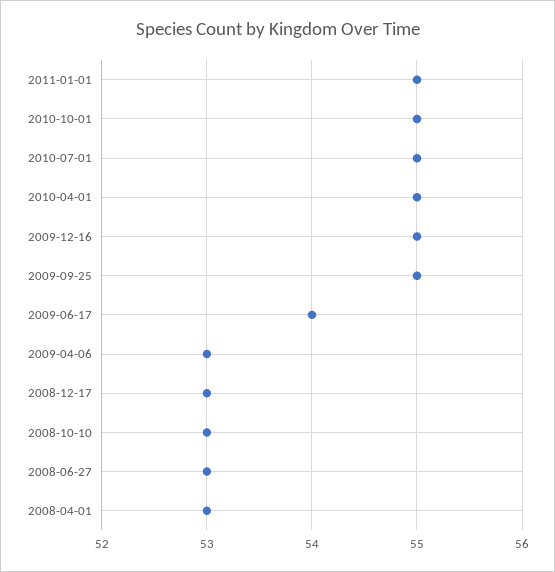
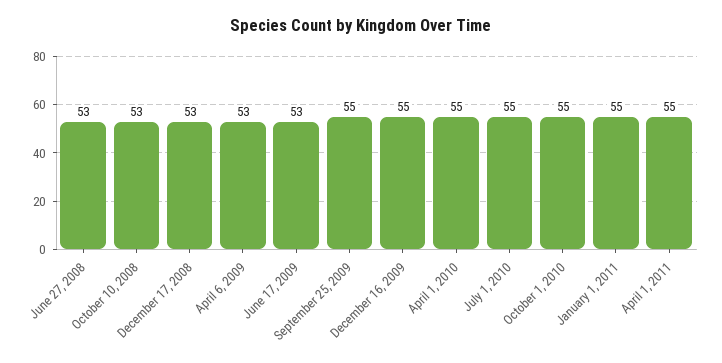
2009-06-17: 54 -> 53
2008-04-01: 53 -> none
April 1, 2011: none -> 55

